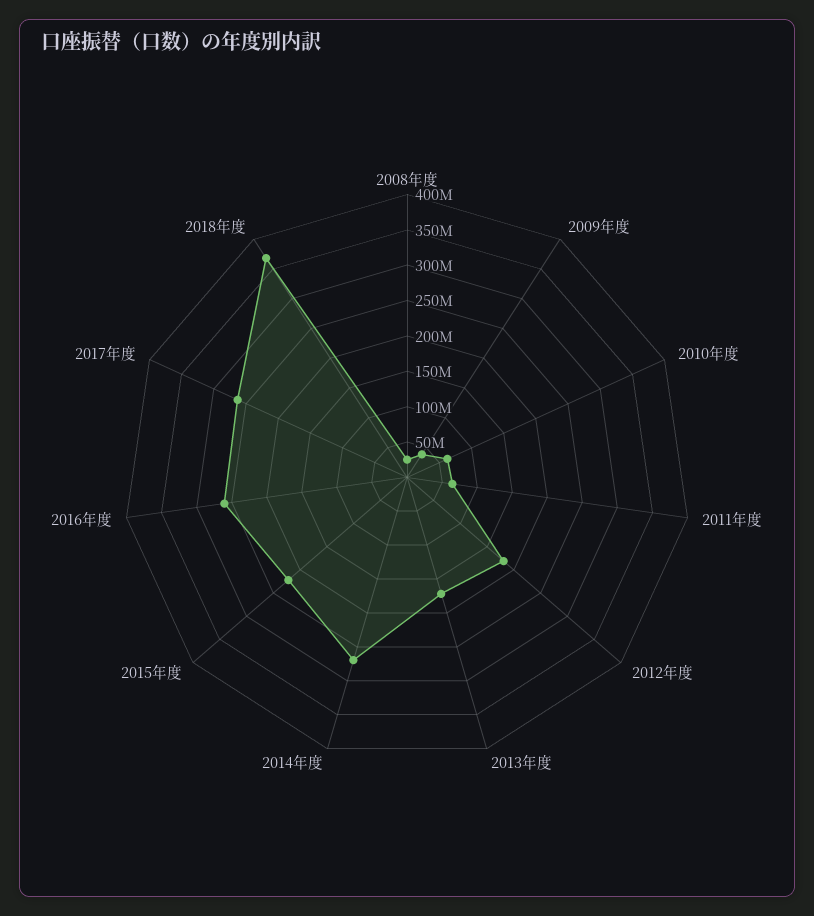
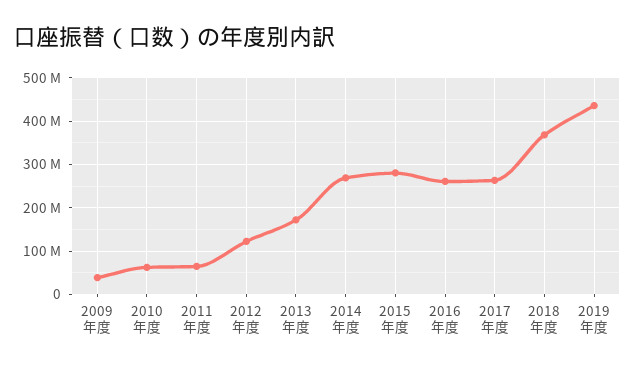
2008年度: 25000000 -> none
2012年度: 175000000 -> 120000000
2015年度: 225000000 -> 280000000
2019年度: none -> 440000000

